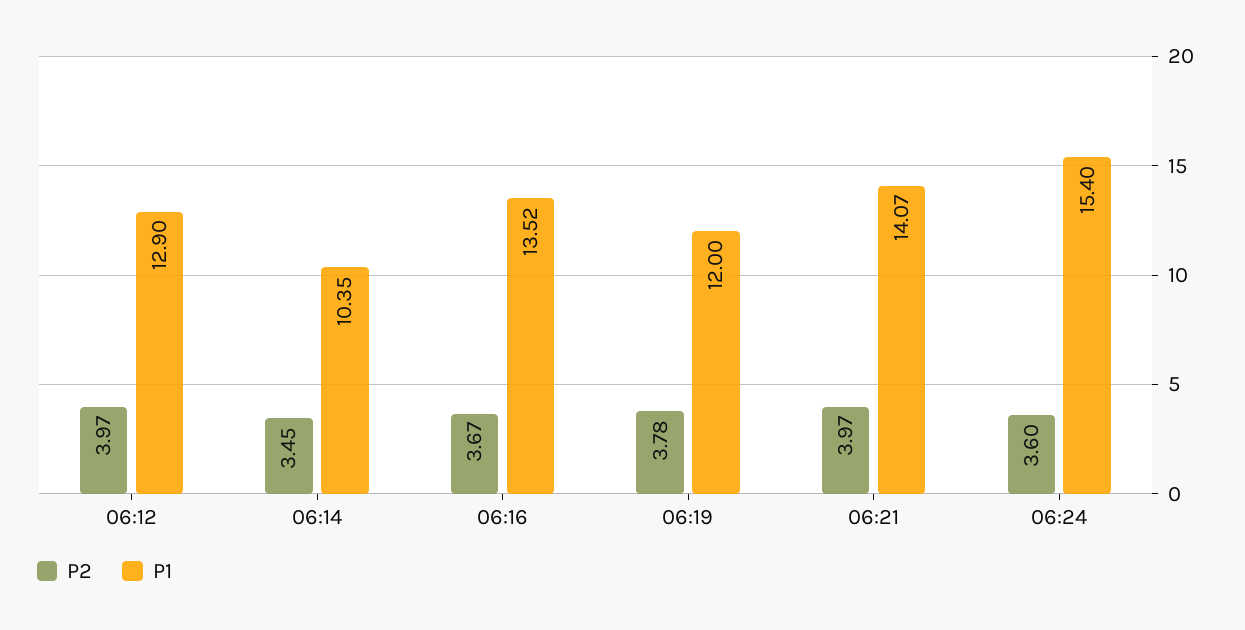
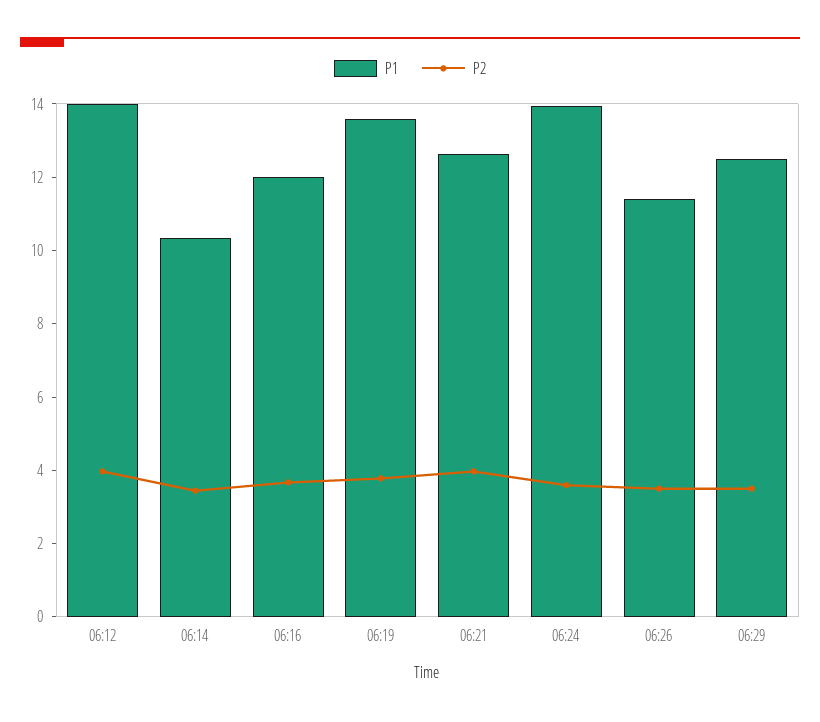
P1, 06:12: 12.9 -> 14
P1, 06:16: 13.52 -> 12
P1, 06:19: 12 -> 13.5
P1, 06:21: 14.07 -> 12.5
P1, 06:24: 15.4 -> 14
P1, 06:26: none -> 11.5
P2, 06:26: none -> 3.5
P1, 06:29: none -> 12.5
P2, 06:29: none -> 3.5

